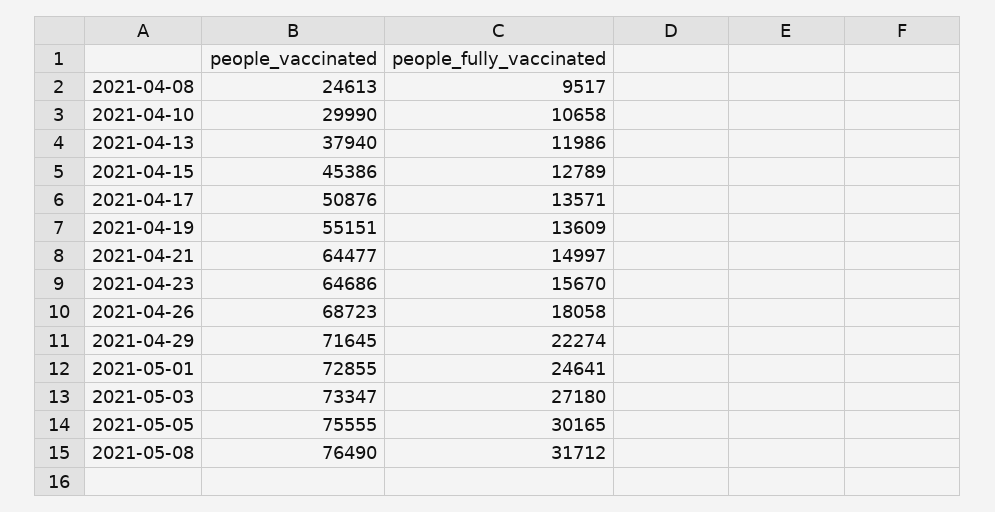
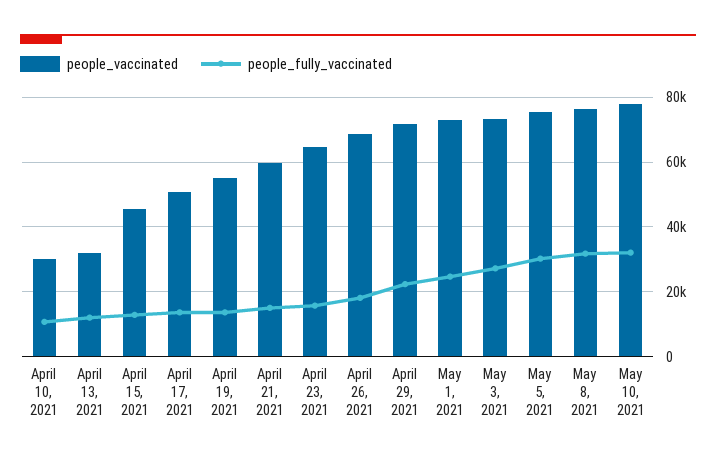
people_vaccinated, 2021-04-08: 24613 -> none
people_fully_vaccinated, 2021-04-08: 9517 -> none
people_vaccinated, 2021-04-13: 37940 -> 32000
people_vaccinated, 2021-04-21: 64477 -> 60000
people_vaccinated, May 10, 2021: none -> 78000
people_fully_vaccinated, May 10, 2021: none -> 32000

